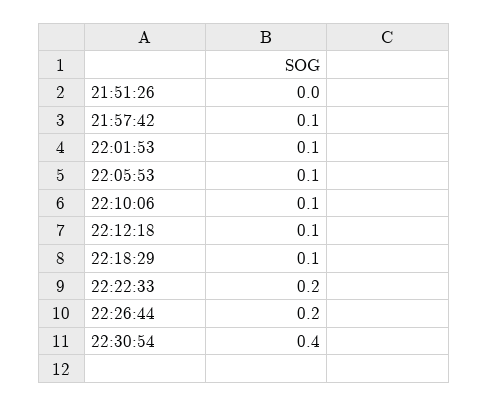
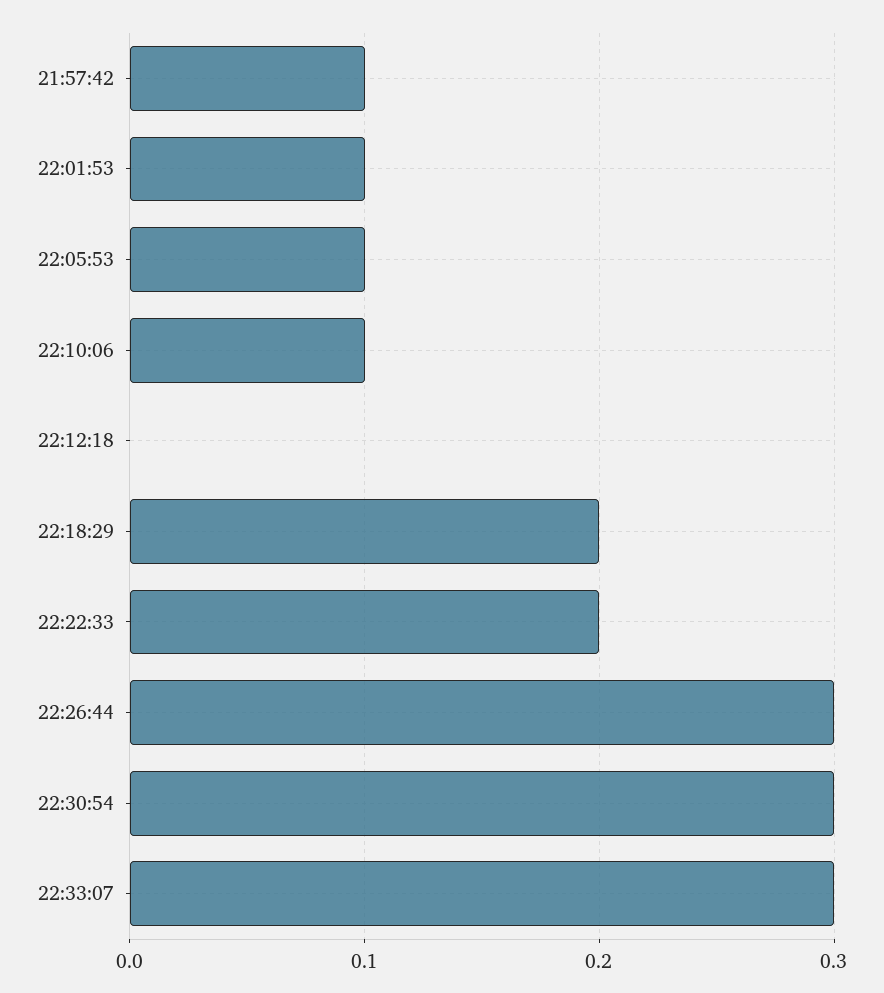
21:51:26: 0 -> none
22:12:18: 0.1 -> 0
22:18:29: 0.1 -> 0.2
22:26:44: 0.2 -> 0.3
22:30:54: 0.4 -> 0.3
22:33:07: none -> 0.3

